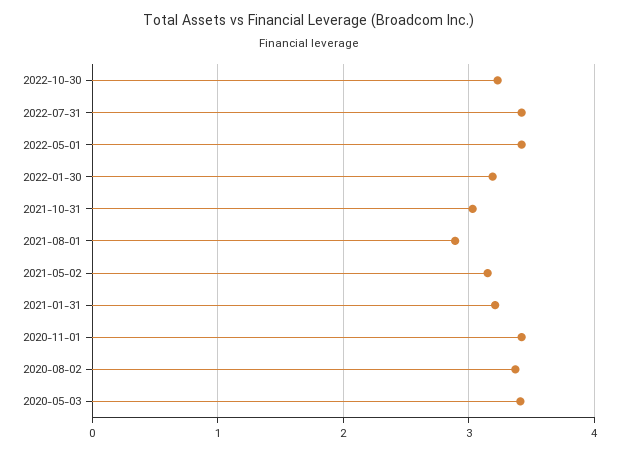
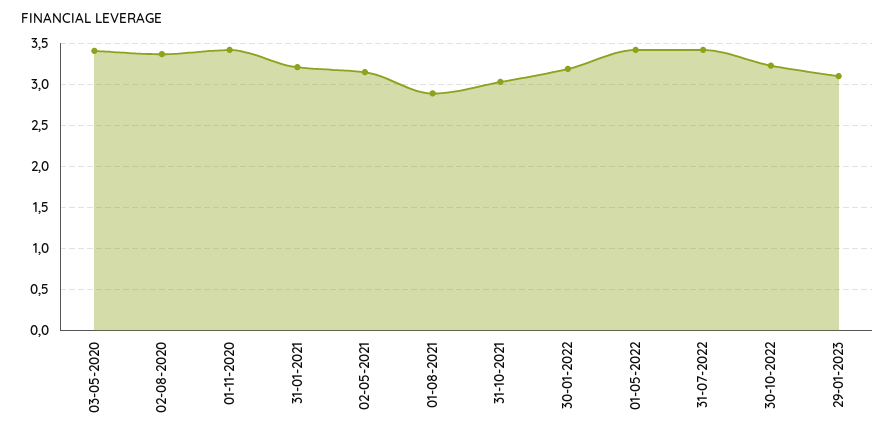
29-01-2023: none -> 3.1

